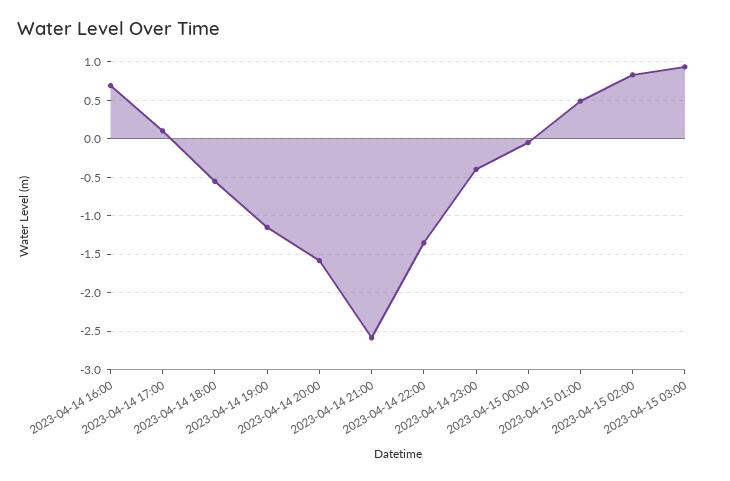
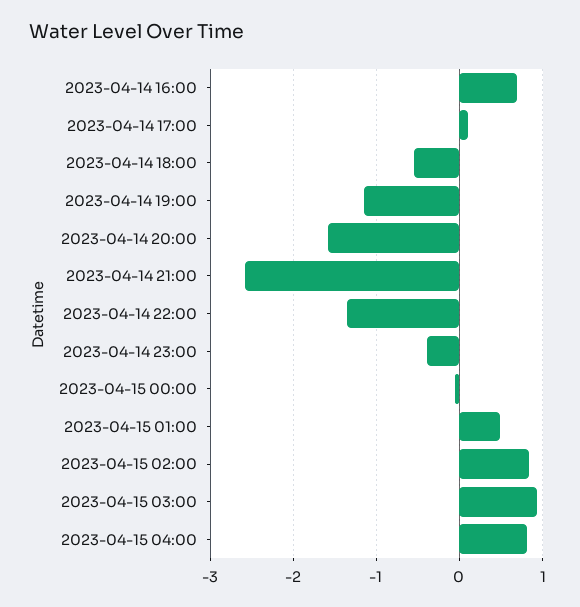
2023-04-15 04:00: none -> 0.8

